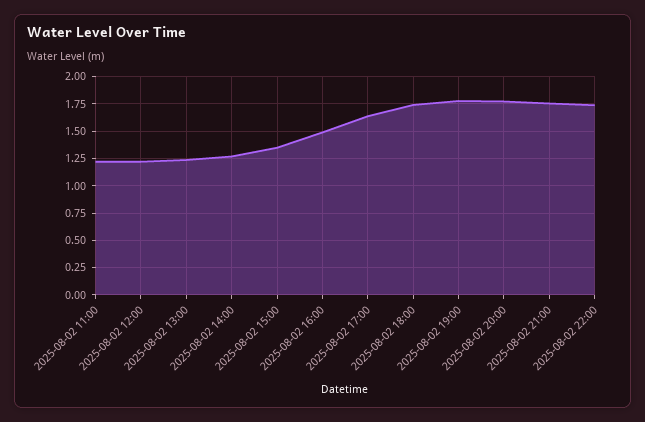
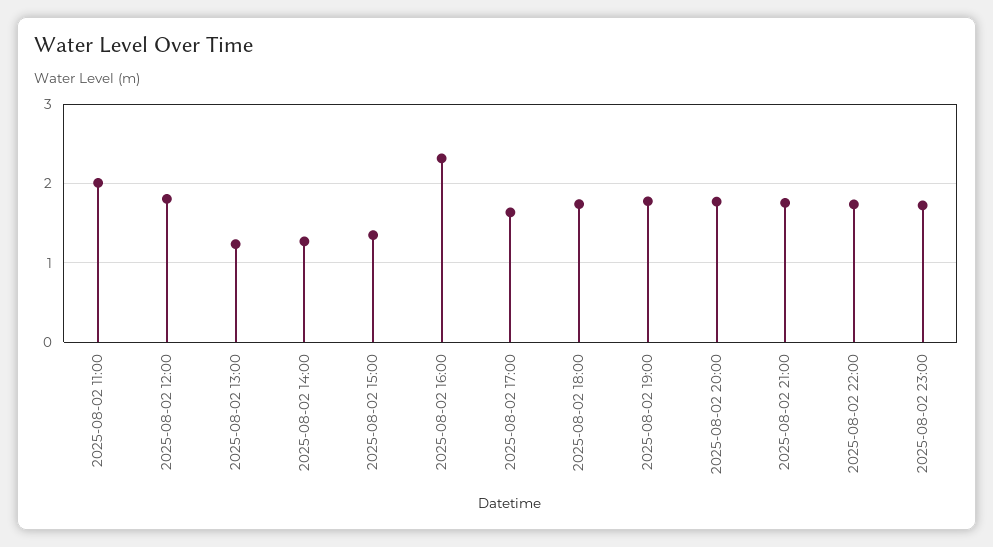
2025-08-02 11:00: 1.25 -> 2
2025-08-02 12:00: 1.25 -> 1.8
2025-08-02 16:00: 1.5 -> 2.3
2025-08-02 23:00: none -> 1.7

